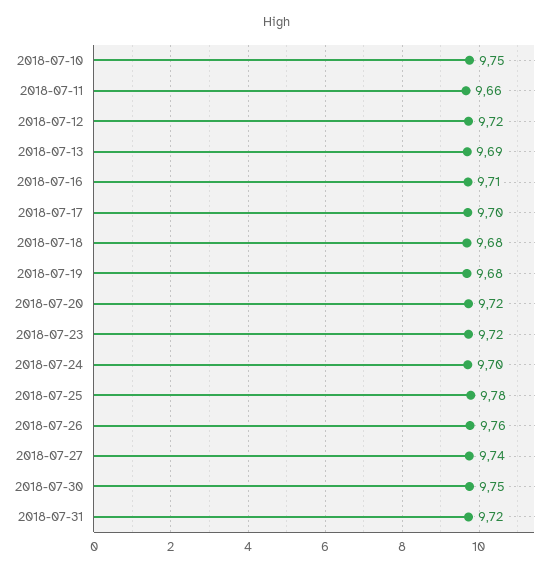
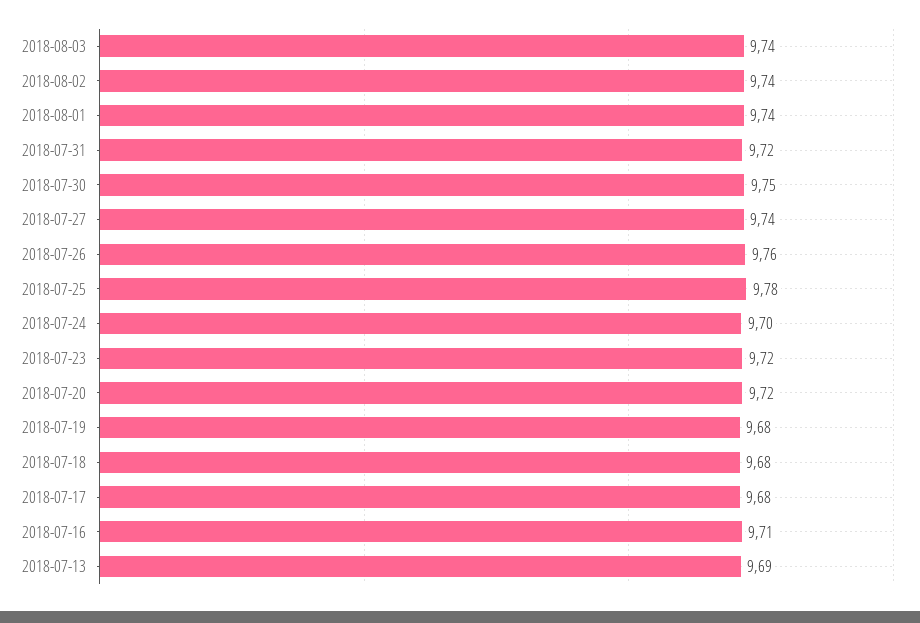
2018-07-10: 9.75 -> none
2018-07-11: 9.66 -> none
2018-07-12: 9.72 -> none
2018-07-17: 9.7 -> 9.68
2018-08-03: none -> 9.74
2018-08-02: none -> 9.74
2018-08-01: none -> 9.74

